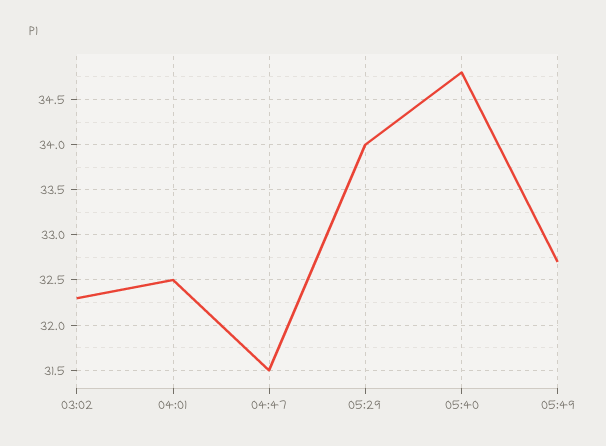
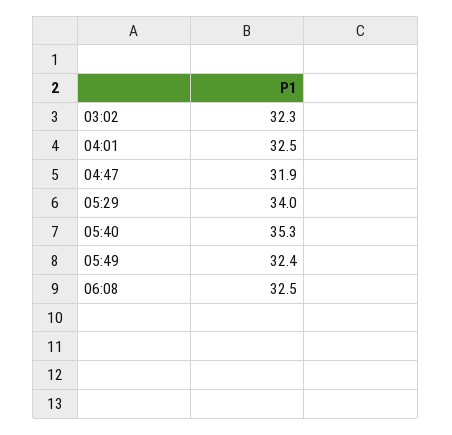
04:47: 31.5 -> 31.9
05:40: 34.8 -> 35.3
05:49: 32.7 -> 32.4
06:08: none -> 32.5

